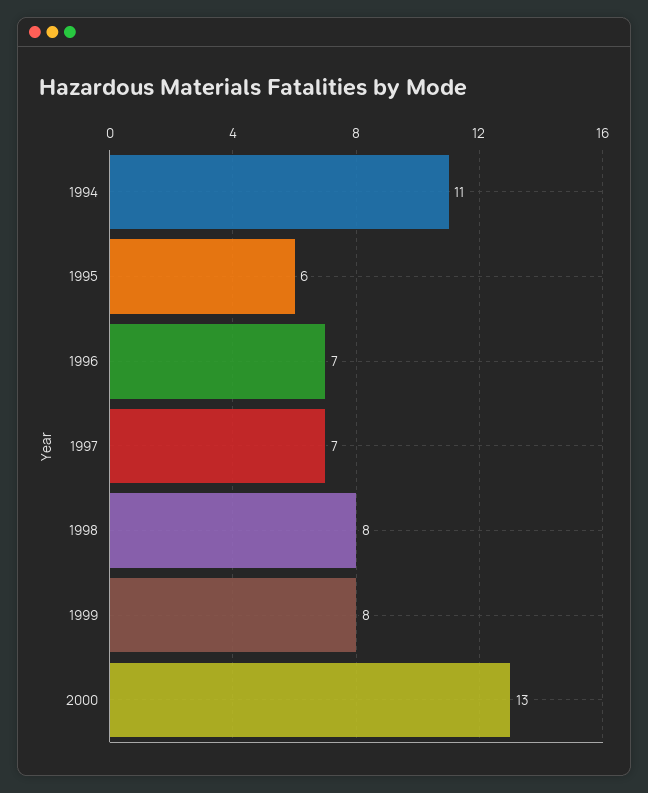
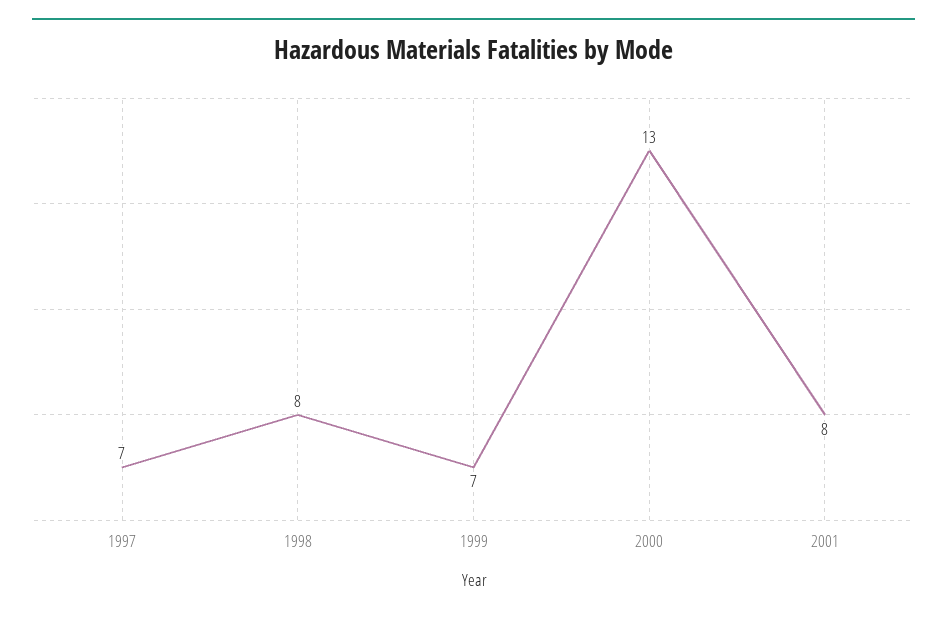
1994: 11 -> none
1995: 6 -> none
1996: 7 -> none
1999: 8 -> 7
2001: none -> 8

